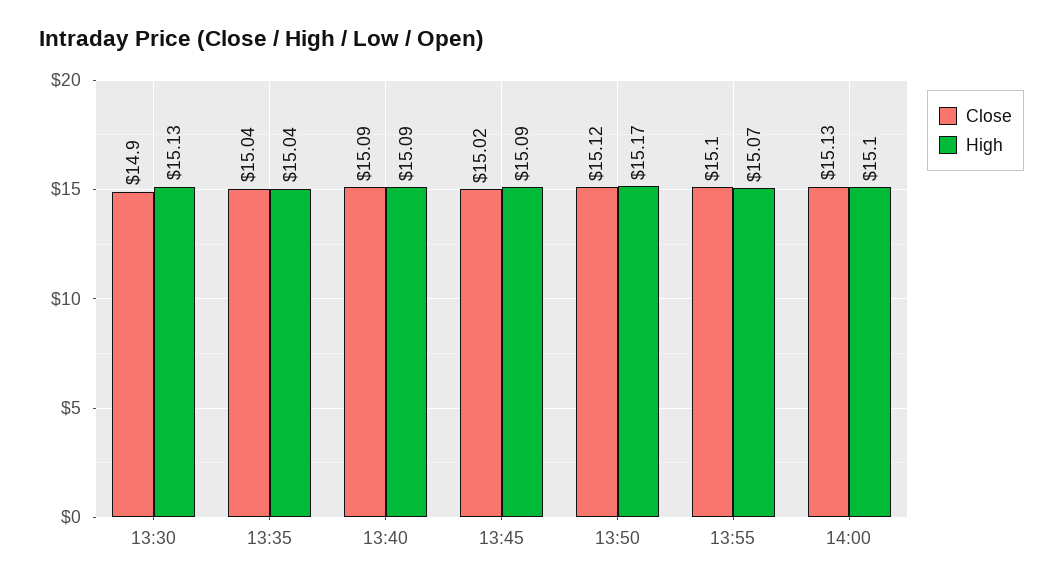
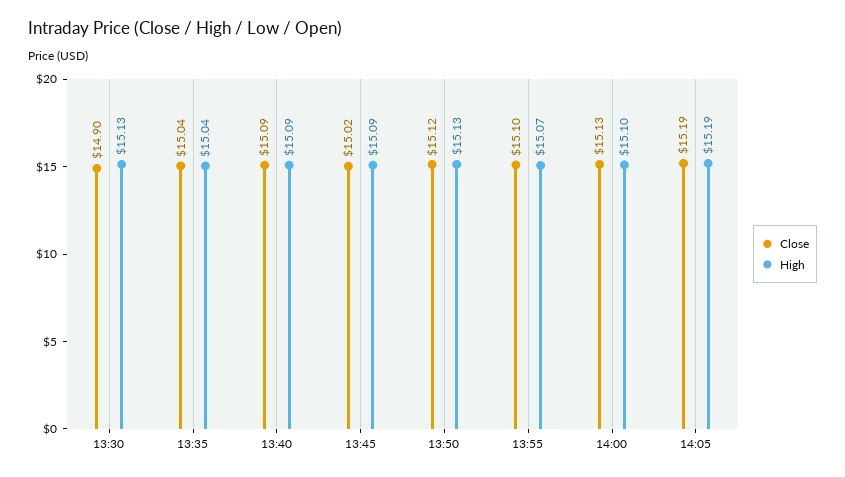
High, 13:50: 15.17 -> 15.13
Close, 14:05: none -> 15.19
High, 14:05: none -> 15.19

